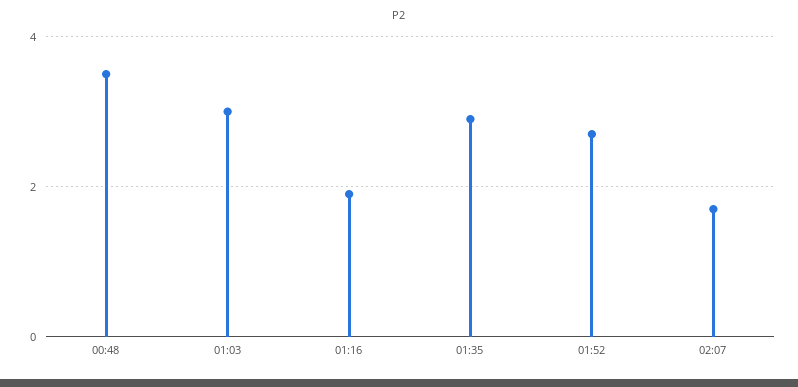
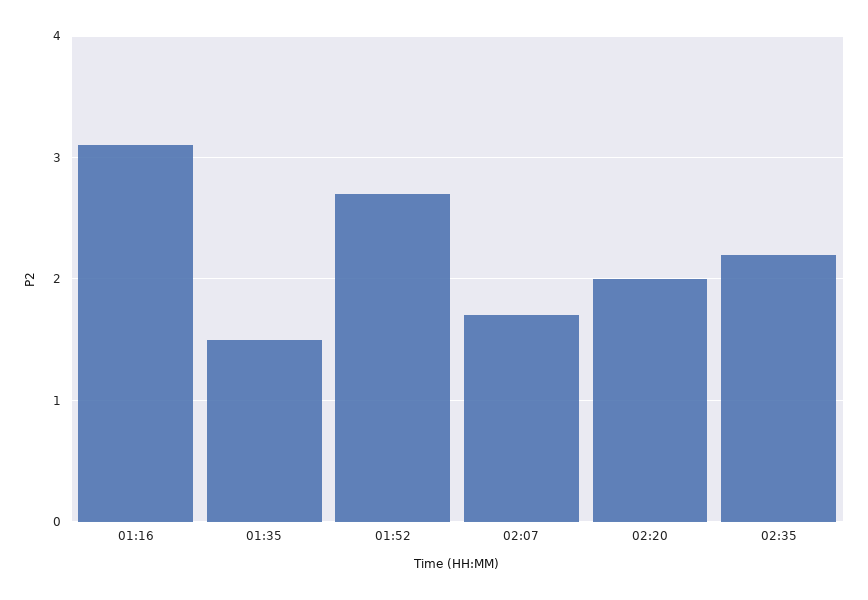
00:48: 3.5 -> none
01:03: 3 -> none
01:16: 2 -> 3.1
01:35: 3 -> 1.5
02:20: none -> 2
02:35: none -> 2.2

